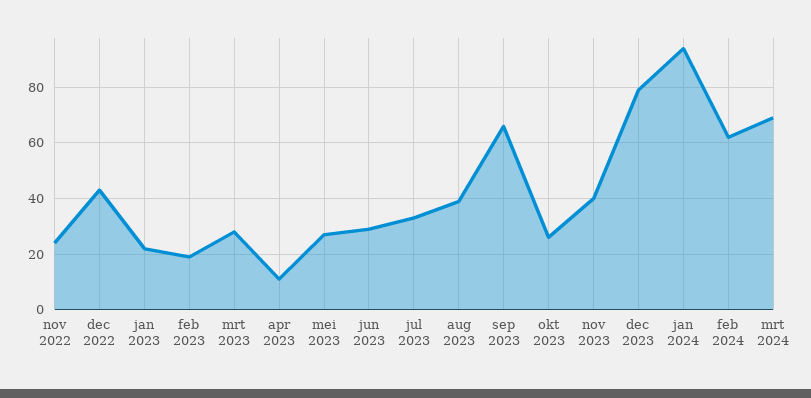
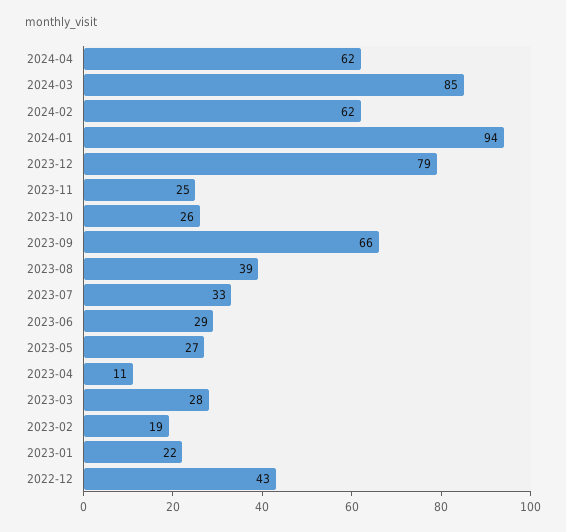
nov 2022: 25 -> none
nov 2023: 40 -> 25
mrt 2024: 70 -> 85
2024-04: none -> 62

